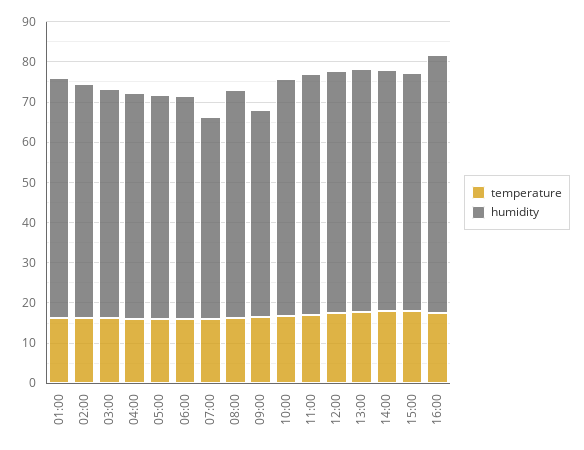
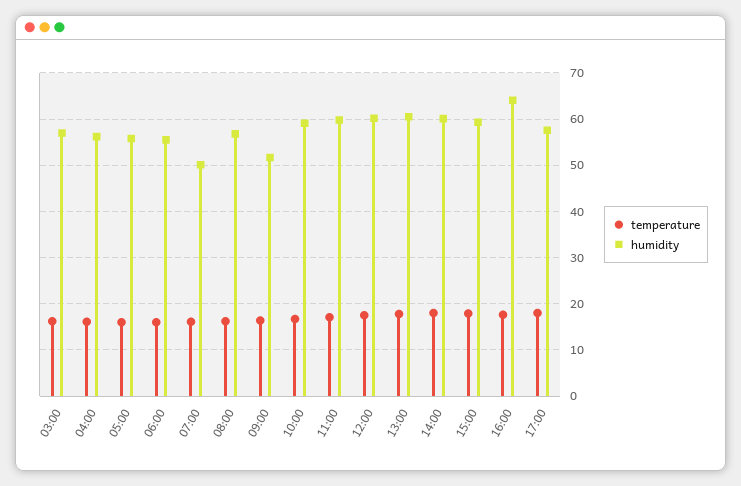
temperature, 01:00: 16 -> none
humidity, 01:00: 60 -> none
temperature, 02:00: 16 -> none
humidity, 02:00: 58 -> none
temperature, 17:00: none -> 18
humidity, 17:00: none -> 58

